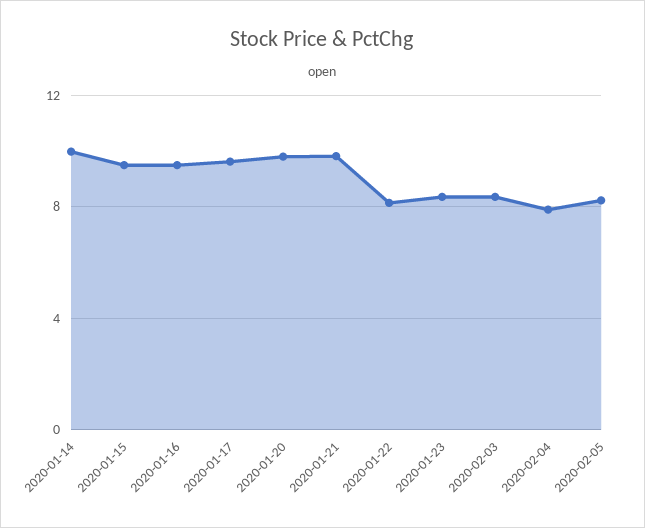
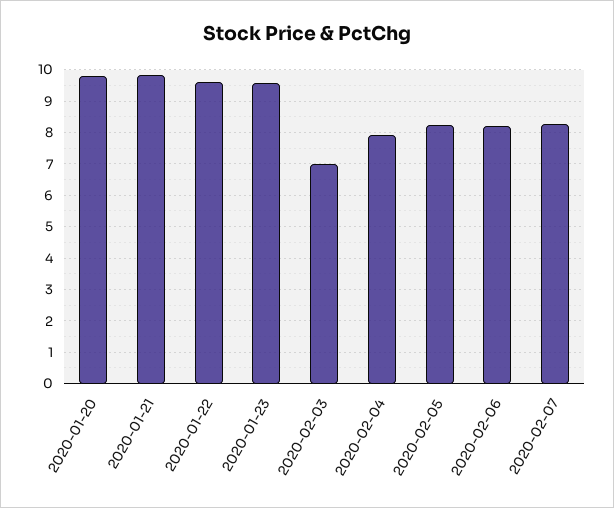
2020-01-14: 10 -> none
2020-01-15: 9.5 -> none
2020-01-16: 9.5 -> none
2020-01-17: 9.5 -> none
2020-01-22: 8 -> 9.6
2020-01-23: 8.5 -> 9.6
2020-02-03: 8.5 -> 7
2020-02-06: none -> 8.2
2020-02-07: none -> 8.2

